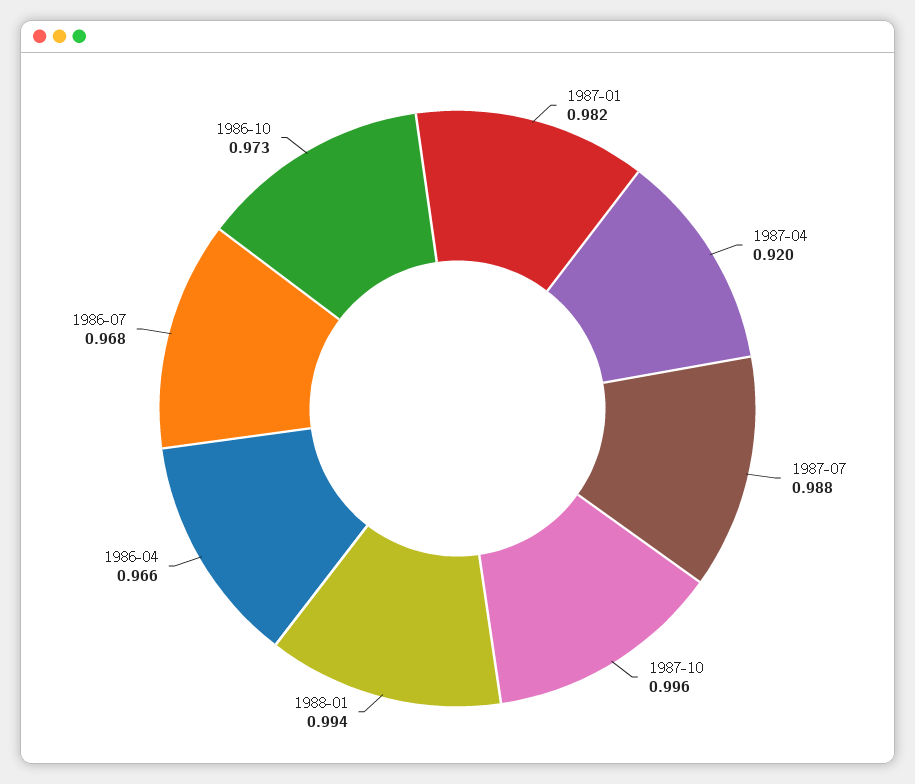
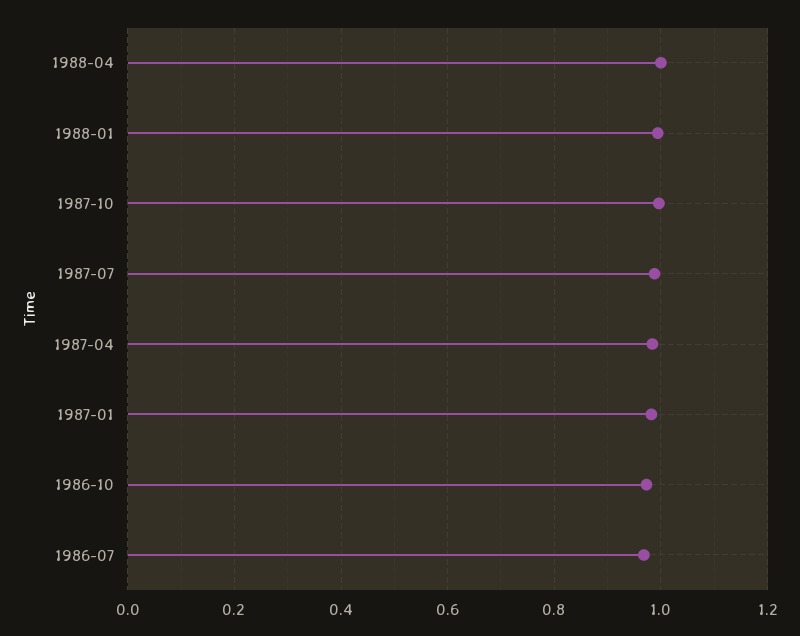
1987-04: 0.92 -> 0.98
1986-04: 0.966 -> none
1988-04: none -> 1

